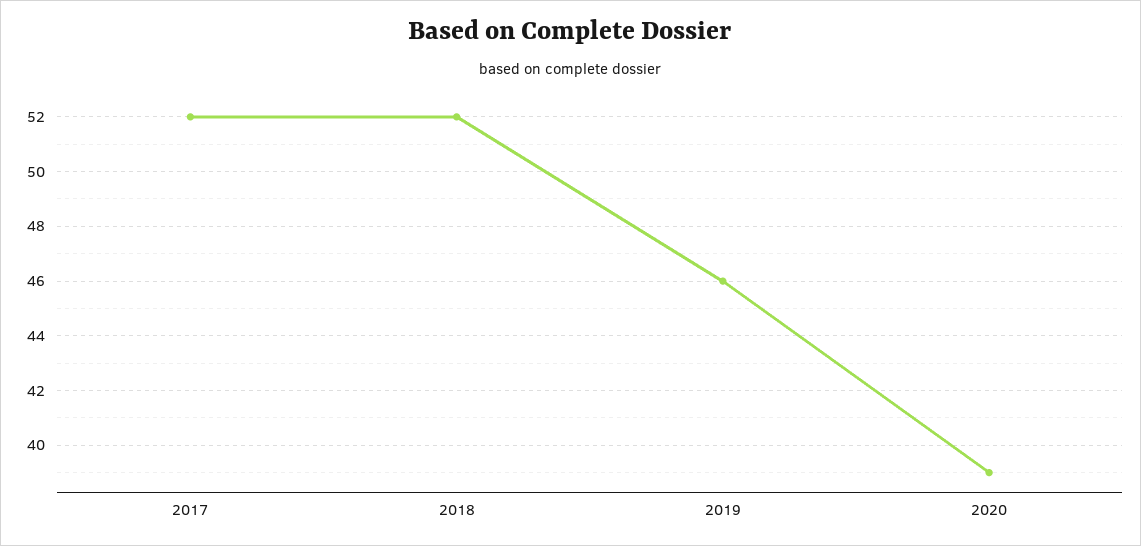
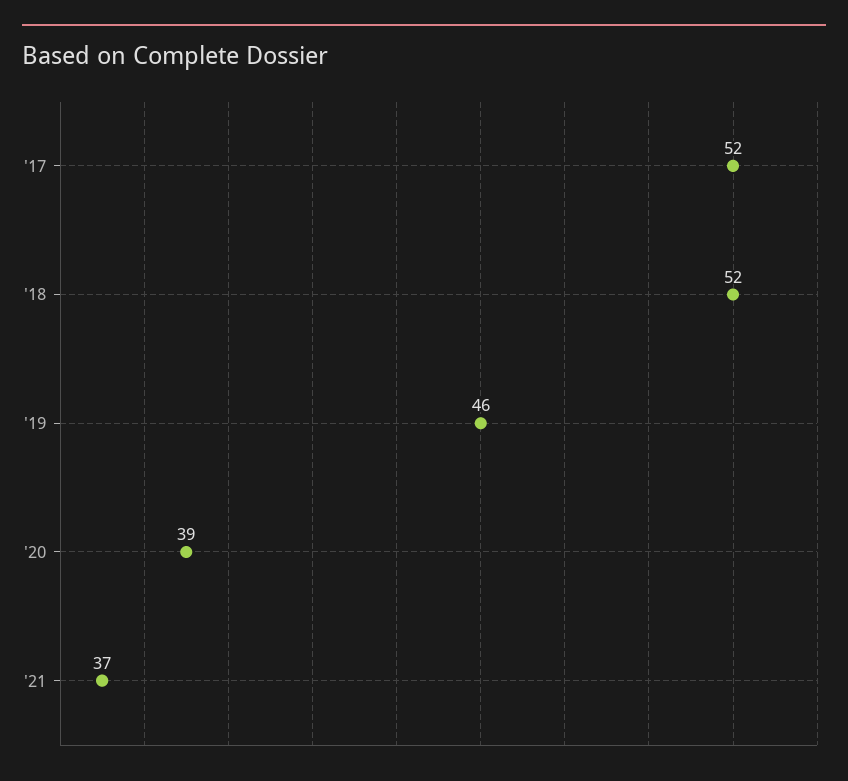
'21: none -> 37

